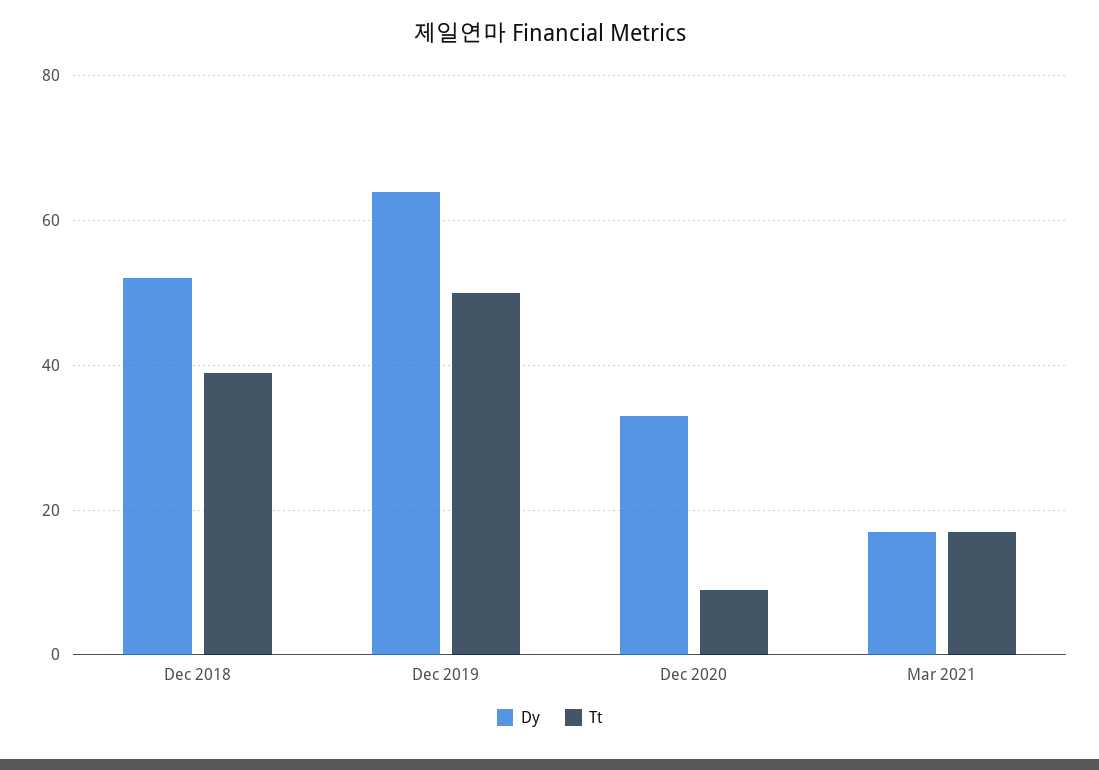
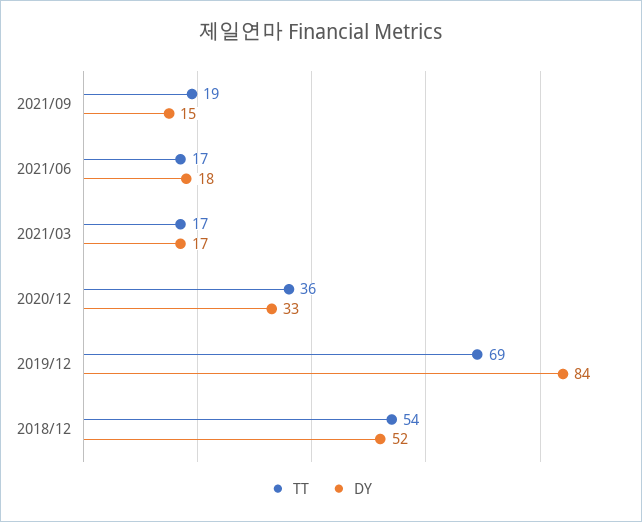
Tt, Dec 2018: 40 -> 54
Dy, Dec 2019: 65 -> 84
Tt, Dec 2019: 50 -> 69
Tt, Dec 2020: 10 -> 36
Tt, 2021/09: none -> 19
Dy, 2021/09: none -> 15
Tt, 2021/06: none -> 17
Dy, 2021/06: none -> 18

